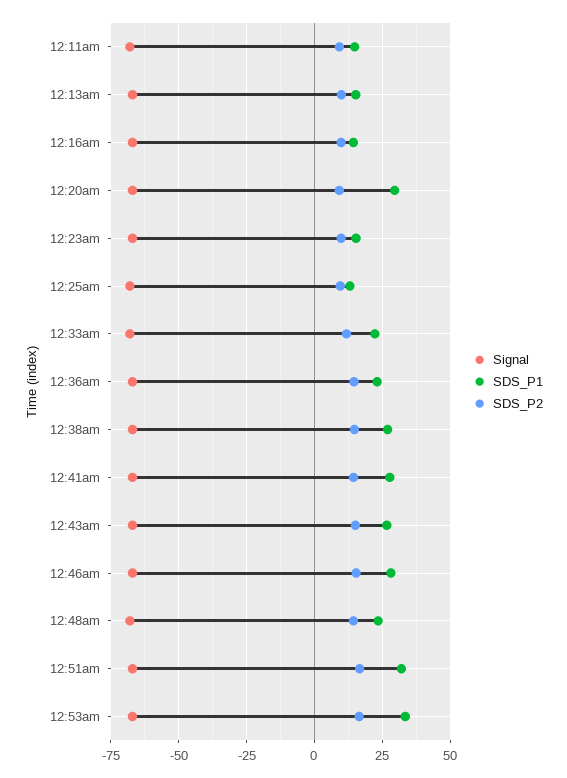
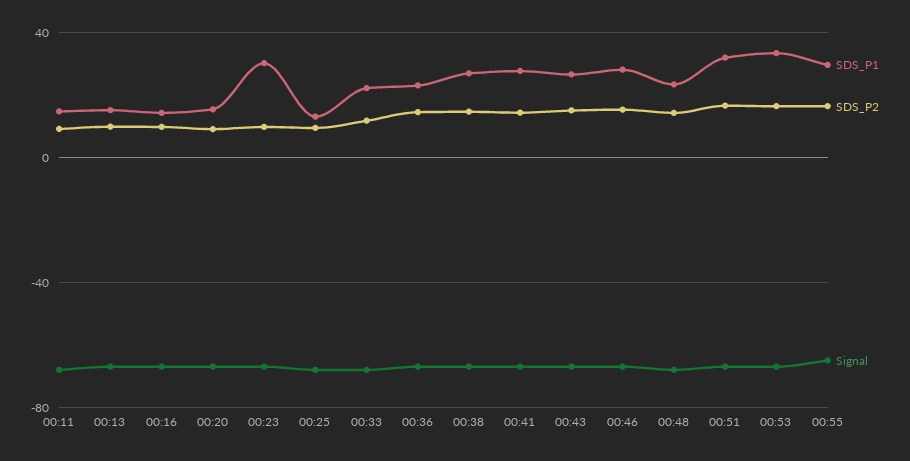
SDS_P1, 12:20am: 30 -> 15
SDS_P1, 12:23am: 15 -> 30
SDS_P1, 00:55: none -> 30
SDS_P2, 00:55: none -> 15
Signal, 00:55: none -> -65

